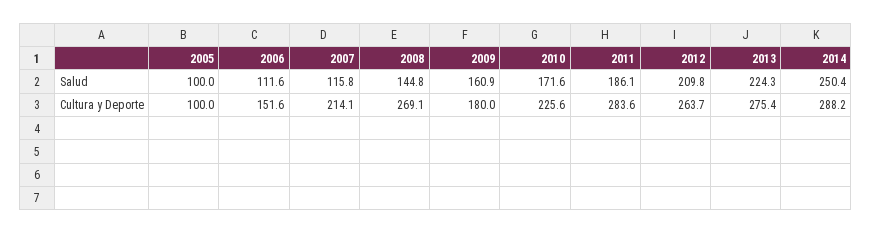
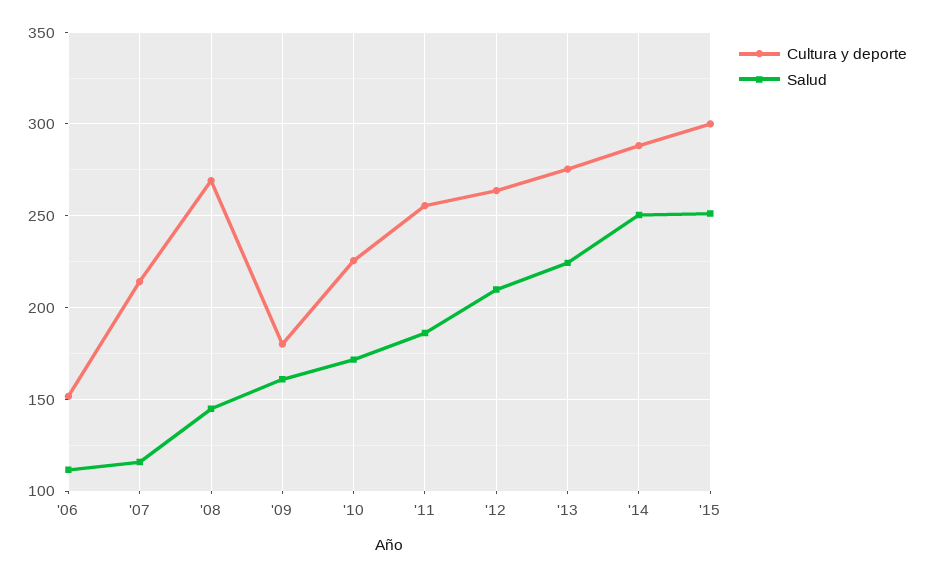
Salud, 2005: 100 -> none
Cultura y Deporte, 2005: 100 -> none
Cultura y Deporte, 2011: 283.6 -> 255
Cultura y Deporte, '15: none -> 300
Salud, '15: none -> 250

